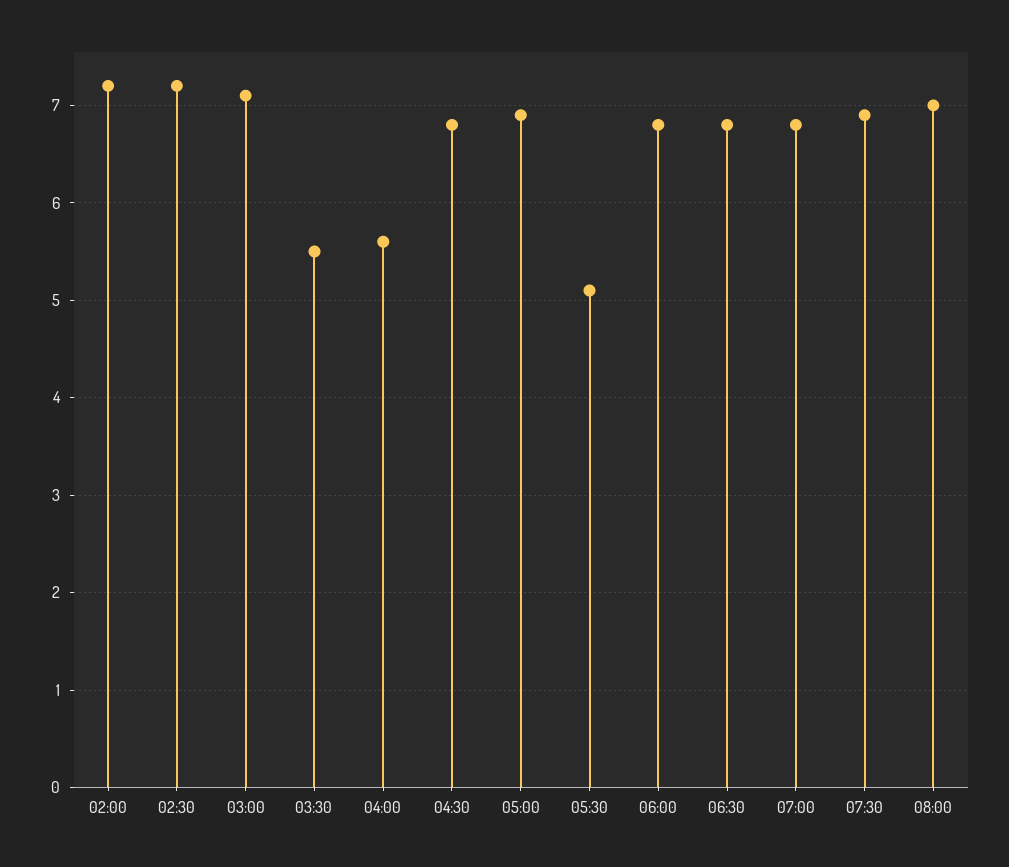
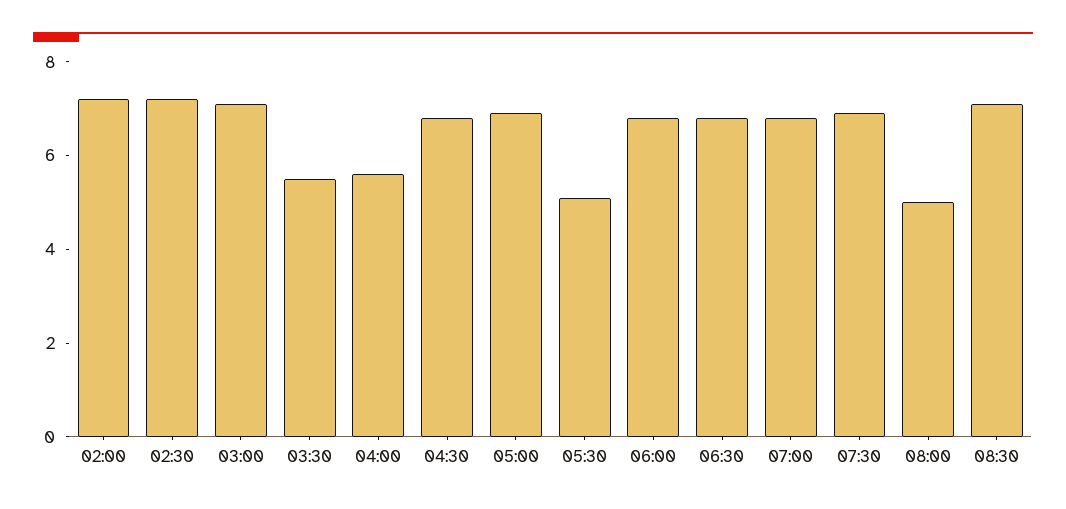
08:00: 7 -> 5
08:30: none -> 7

